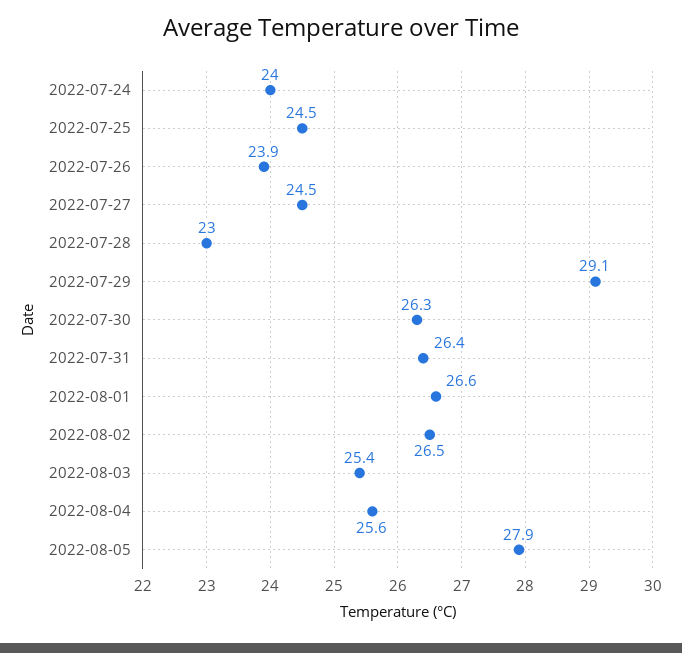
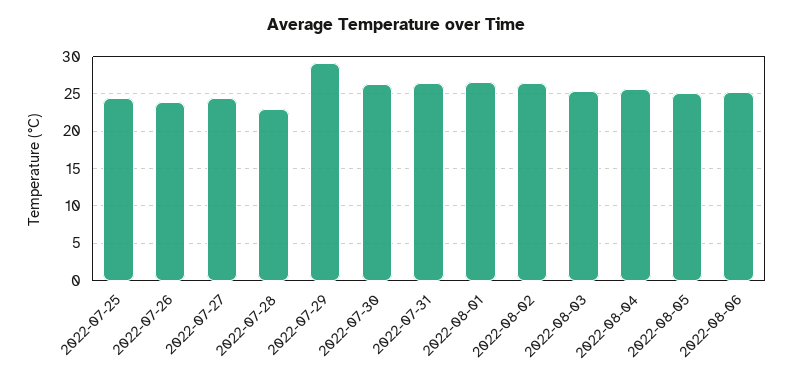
2022-07-24: 24 -> none
2022-08-05: 27.9 -> 25
2022-08-06: none -> 25

